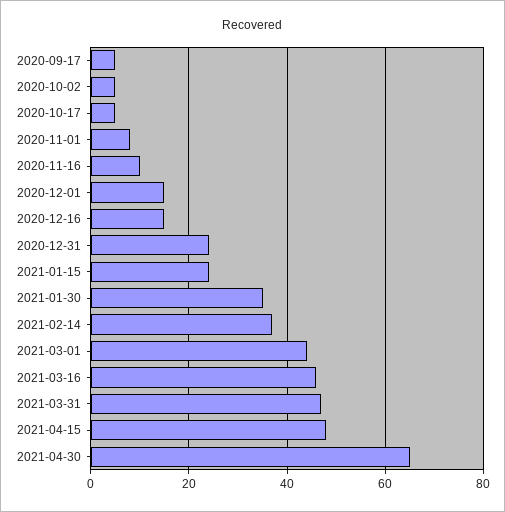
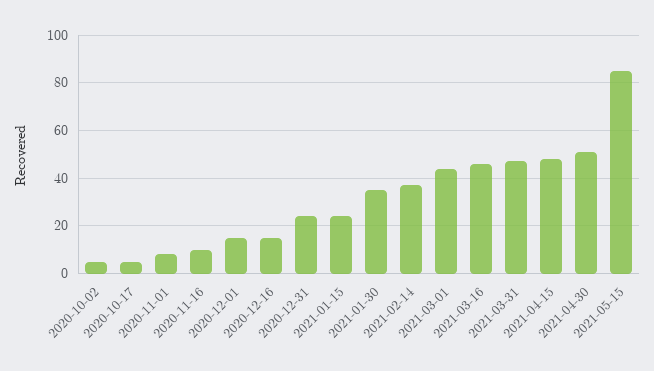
2020-09-17: 5 -> none
2021-04-30: 65 -> 50
2021-05-15: none -> 85

